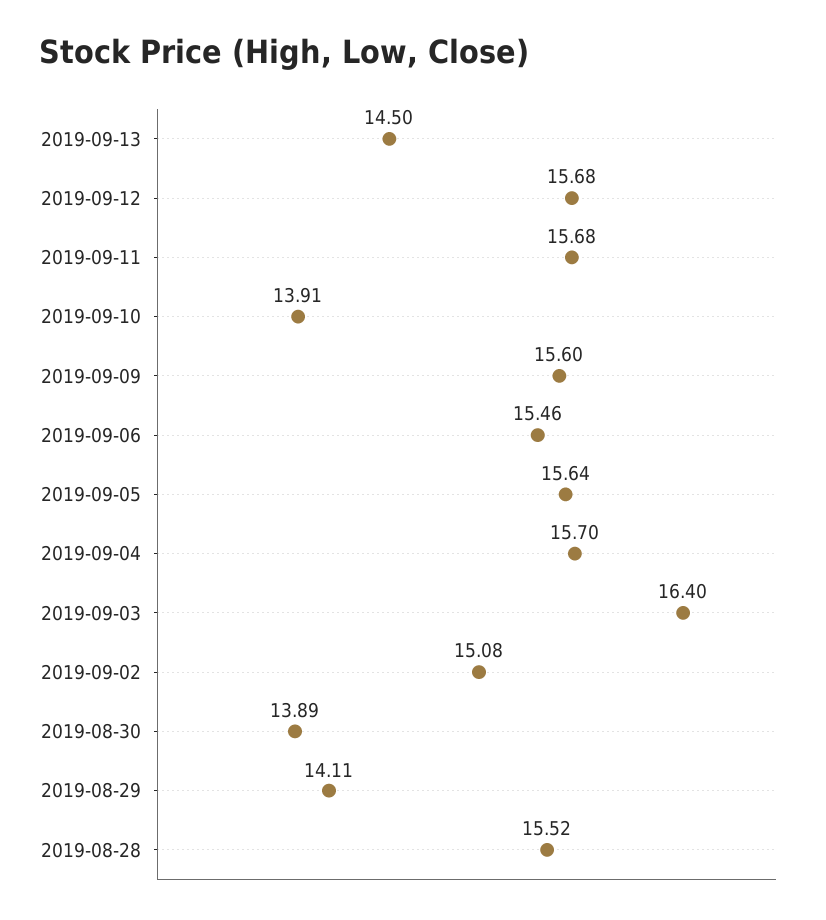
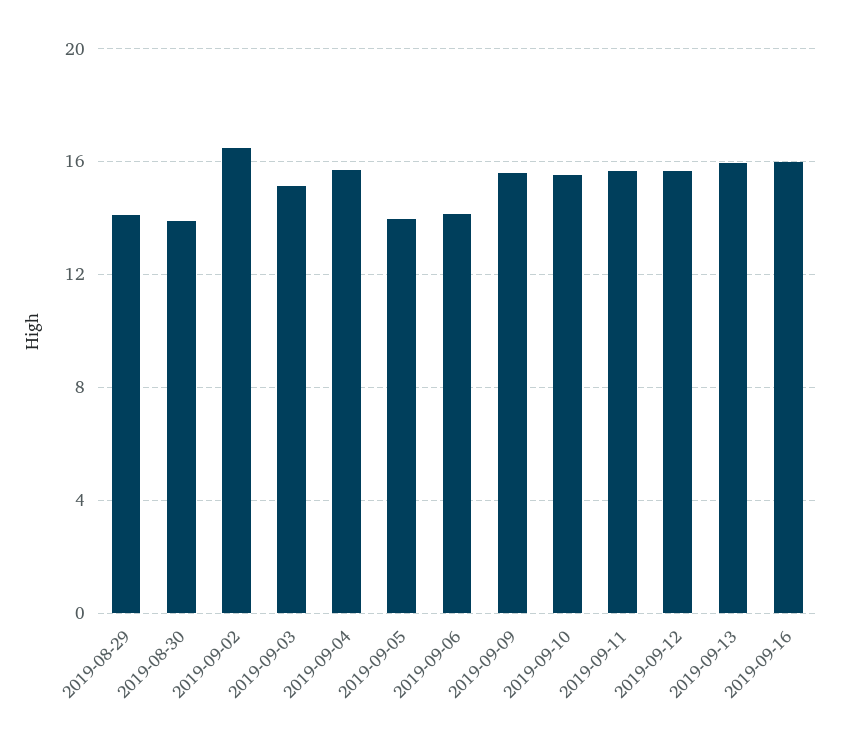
2019-09-13: 14.5 -> 16
2019-09-10: 13.91 -> 15.5
2019-09-06: 15.46 -> 14
2019-09-05: 15.64 -> 14
2019-09-03: 16.4 -> 15
2019-09-02: 15.08 -> 16.5
2019-08-28: 15.52 -> none
2019-09-16: none -> 16

